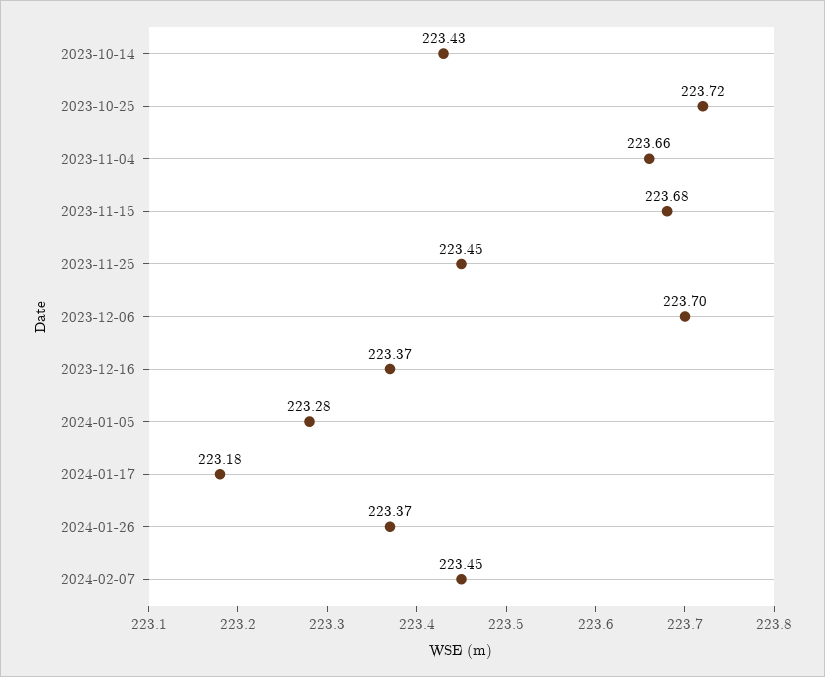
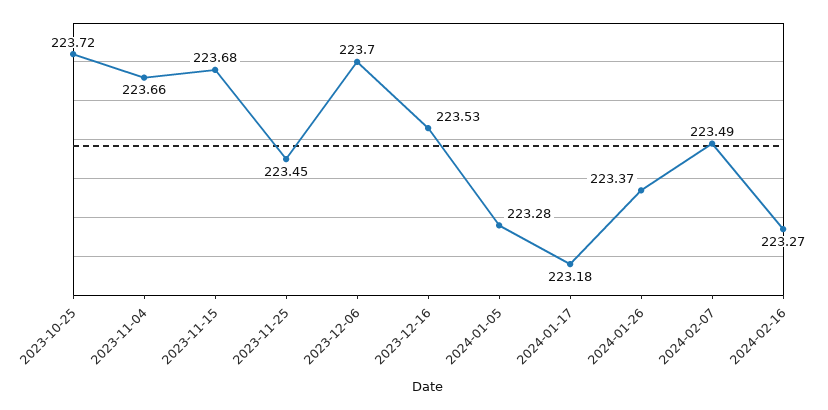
2023-10-14: 223.43 -> none
2023-12-16: 223.37 -> 223.53
2024-02-07: 223.45 -> 223.49
2024-02-16: none -> 223.27

